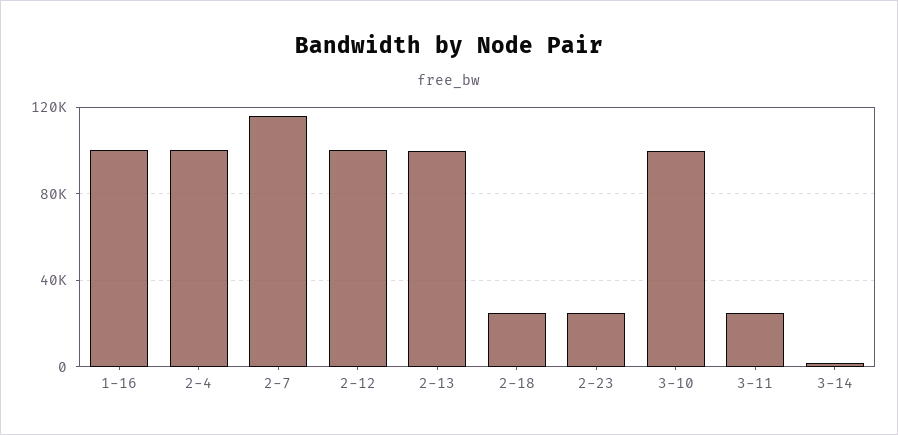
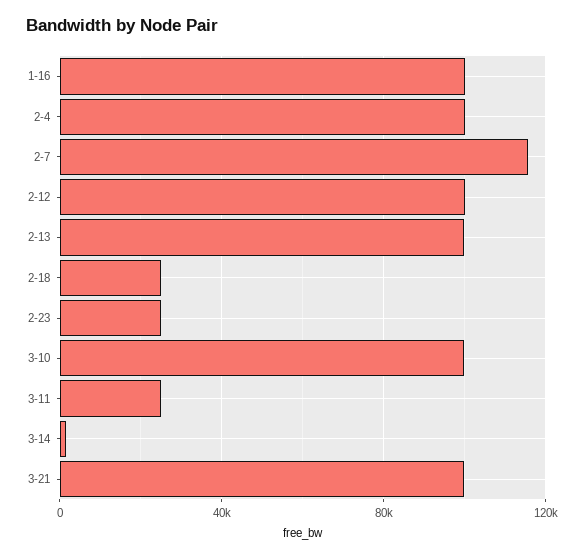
3-21: none -> 100000

